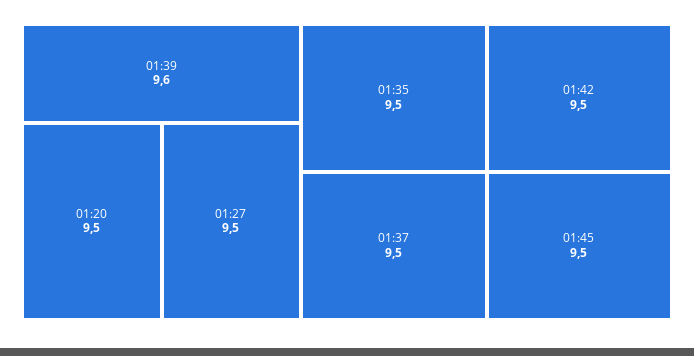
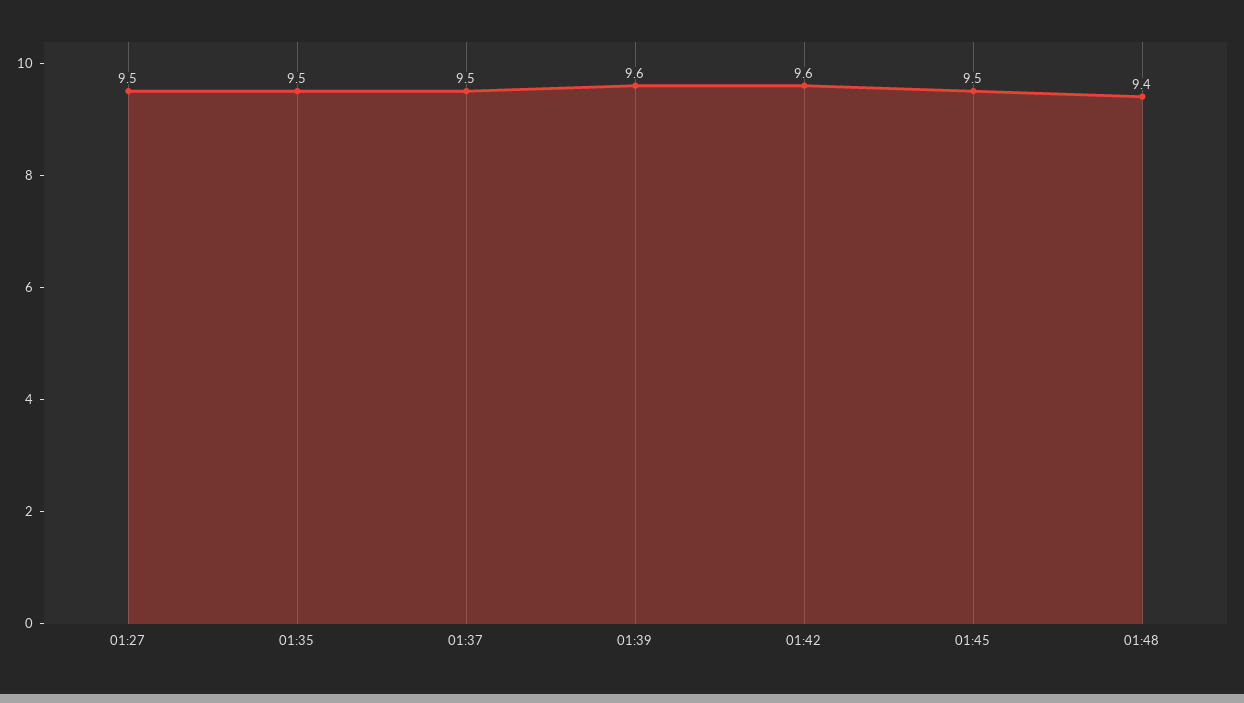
01:20: 9.5 -> none
01:42: 9.5 -> 9.6
01:48: none -> 9.4

